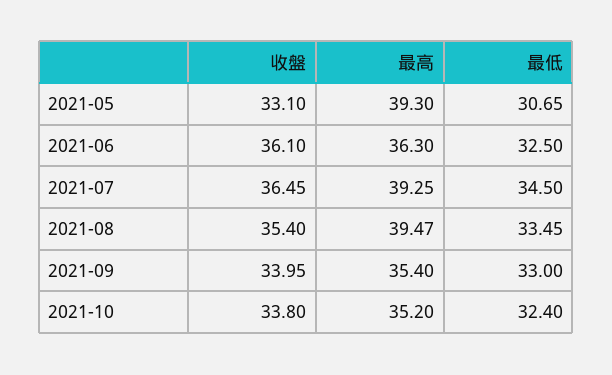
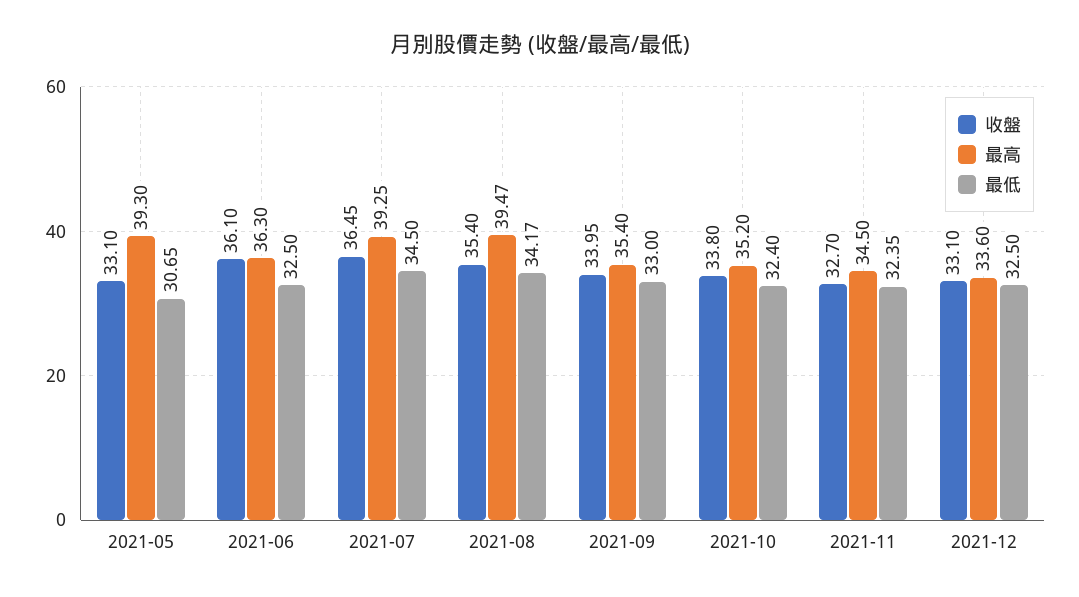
最低, 2021-08: 33.45 -> 34.17
收盤, 2021-11: none -> 32.7
最高, 2021-11: none -> 34.5
最低, 2021-11: none -> 32.35
收盤, 2021-12: none -> 33.1
最高, 2021-12: none -> 33.6
最低, 2021-12: none -> 32.5

